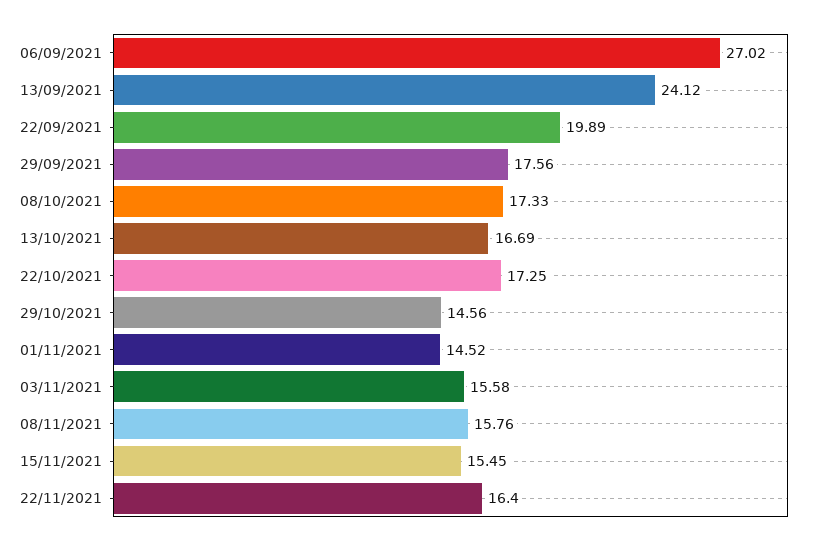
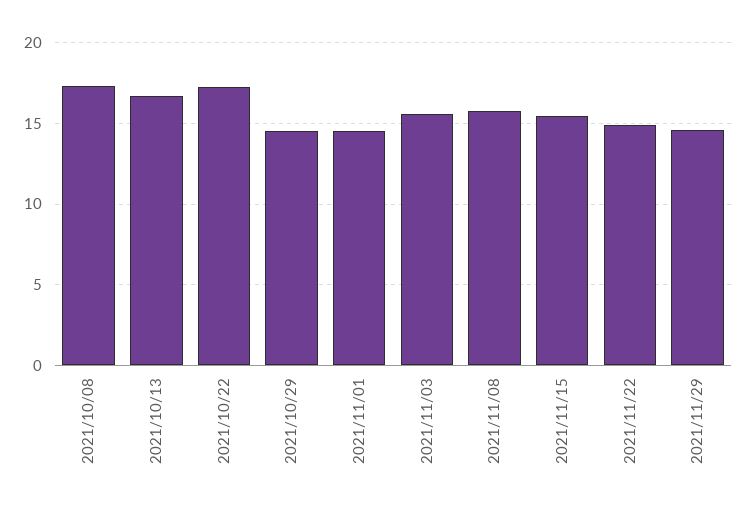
06/09/2021: 27.02 -> none
13/09/2021: 24.12 -> none
22/09/2021: 19.89 -> none
29/09/2021: 17.56 -> none
22/11/2021: 16.4 -> 15
2021/11/29: none -> 14.5

